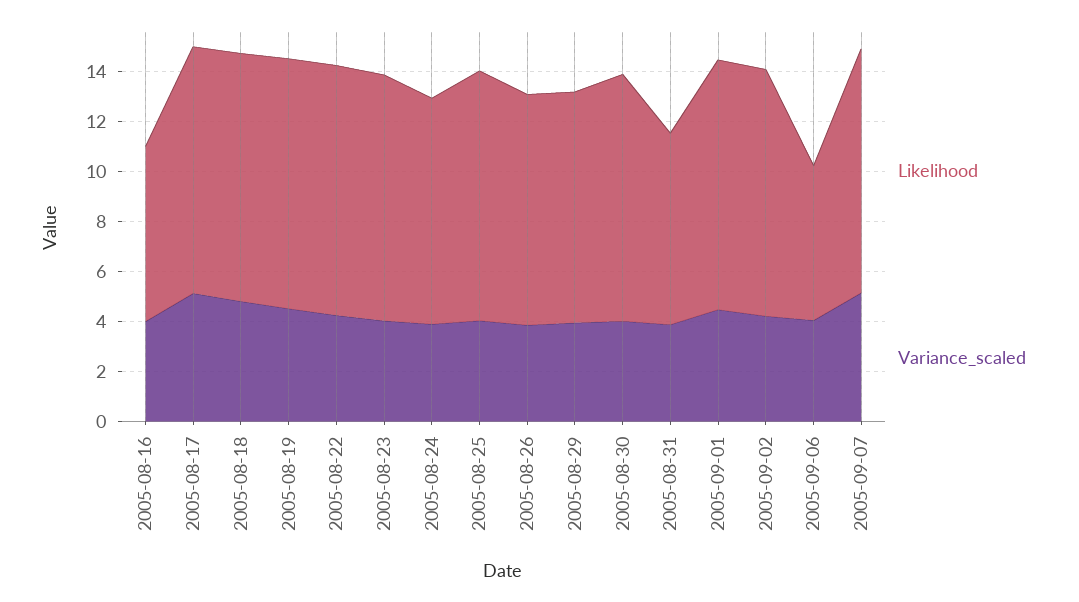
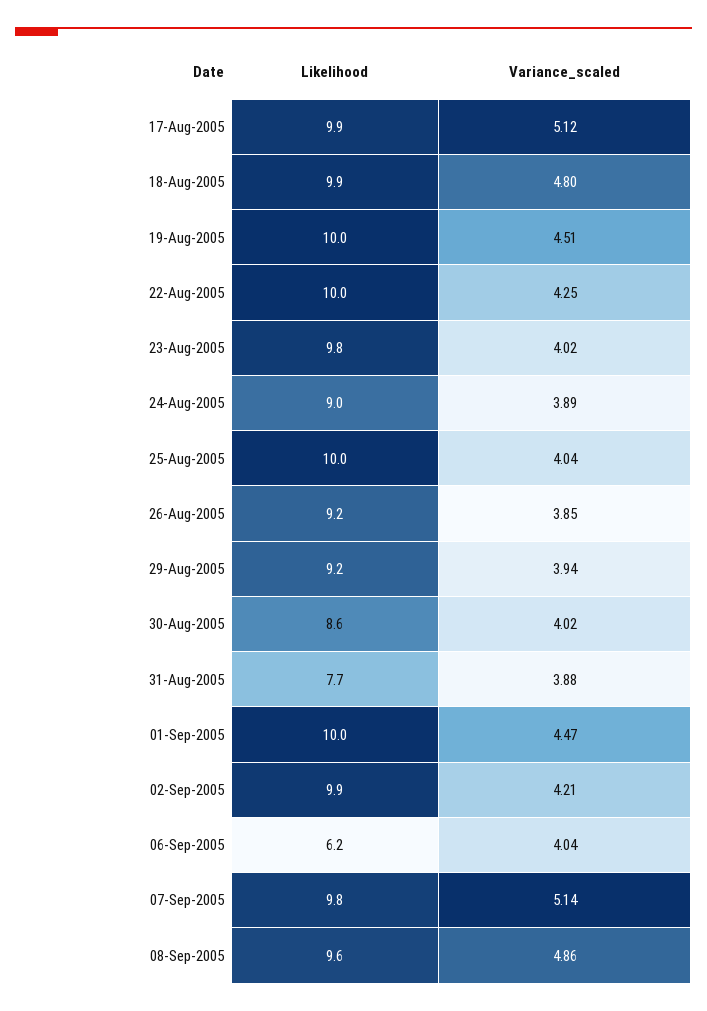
Likelihood, 2005-08-16: 7 -> none
Variance_scaled, 2005-08-16: 4 -> none
Likelihood, 2005-08-30: 10 -> 8.6
Likelihood, 08-Sep-2005: none -> 9.6
Variance_scaled, 08-Sep-2005: none -> 4.86

